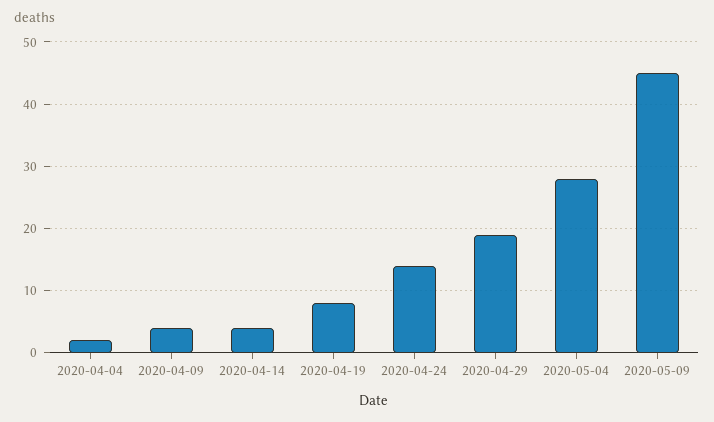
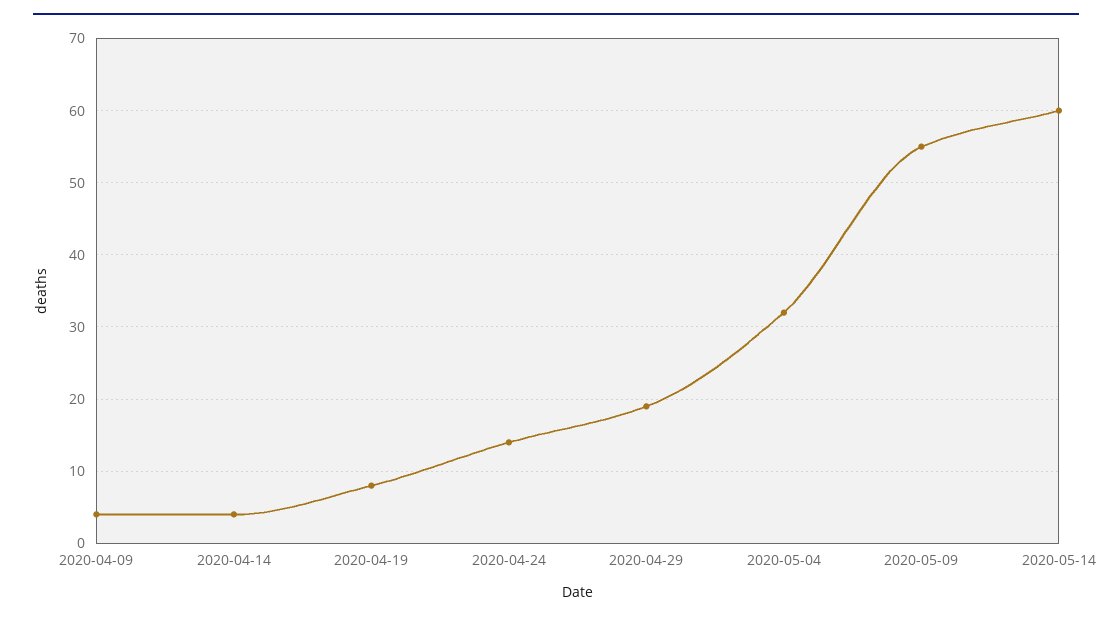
2020-04-04: 2 -> none
2020-05-04: 28 -> 32
2020-05-09: 45 -> 55
2020-05-14: none -> 60

